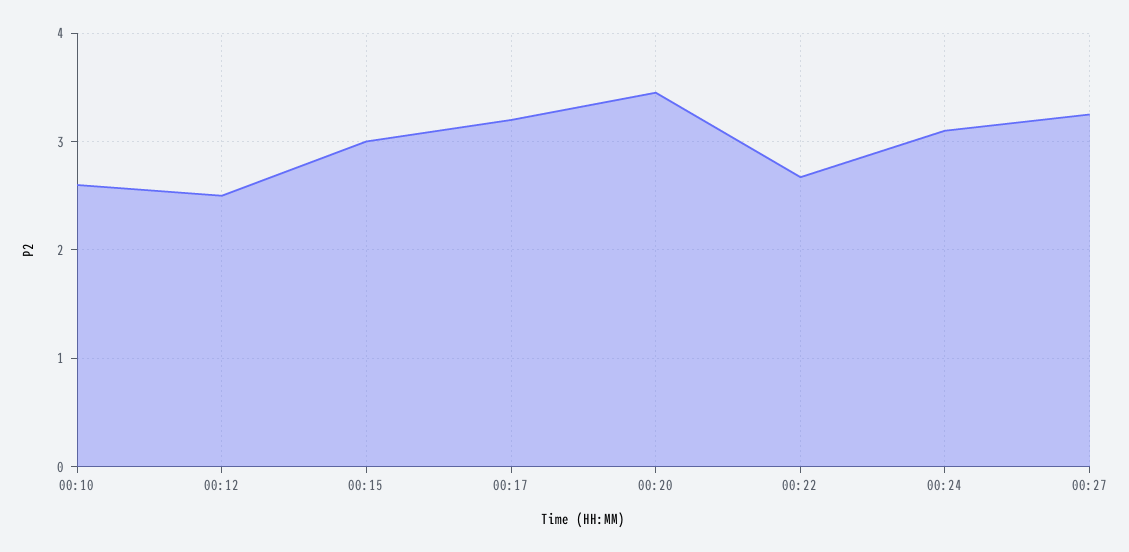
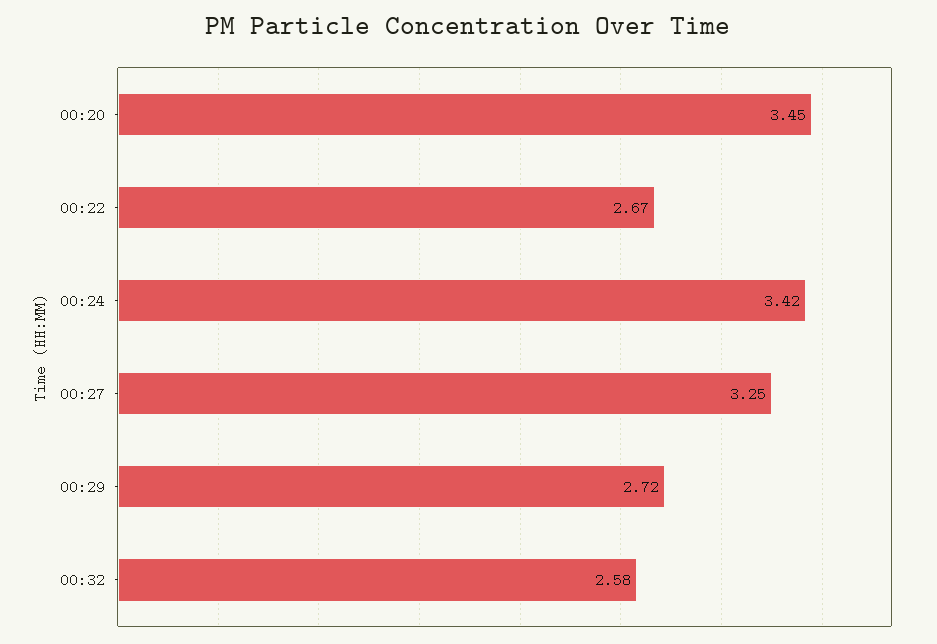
00:10: 2.6 -> none
00:12: 2.5 -> none
00:15: 3 -> none
00:17: 3.2 -> none
00:24: 3.1 -> 3.42
00:29: none -> 2.72
00:32: none -> 2.58

